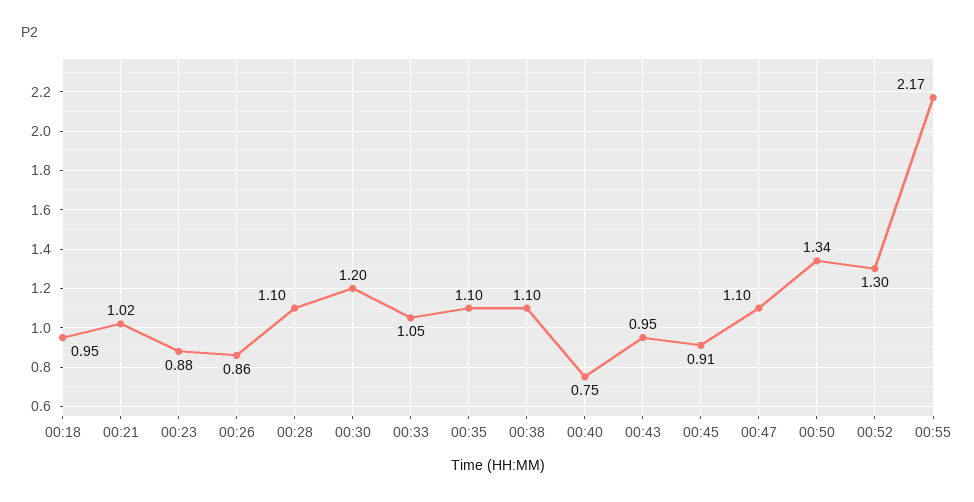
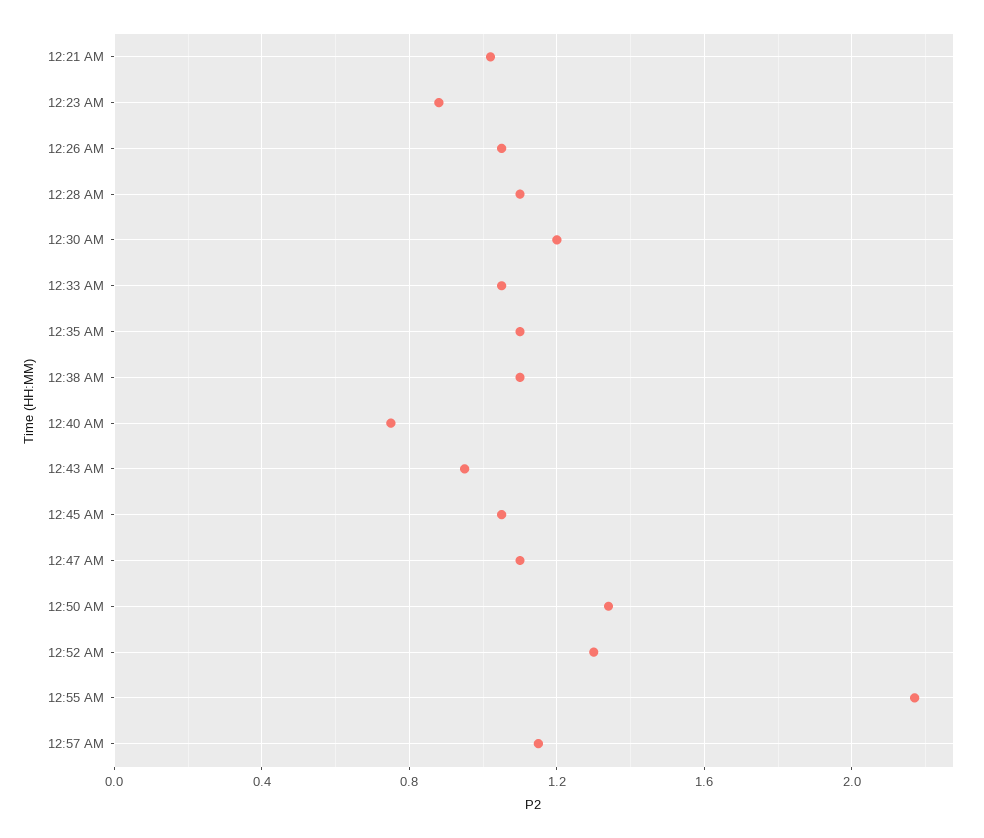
00:18: 0.95 -> none
00:26: 0.86 -> 1.05
00:45: 0.91 -> 1.05
12:57 AM: none -> 1.15

